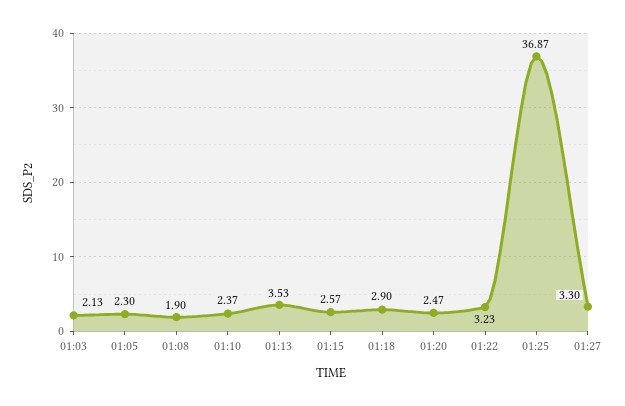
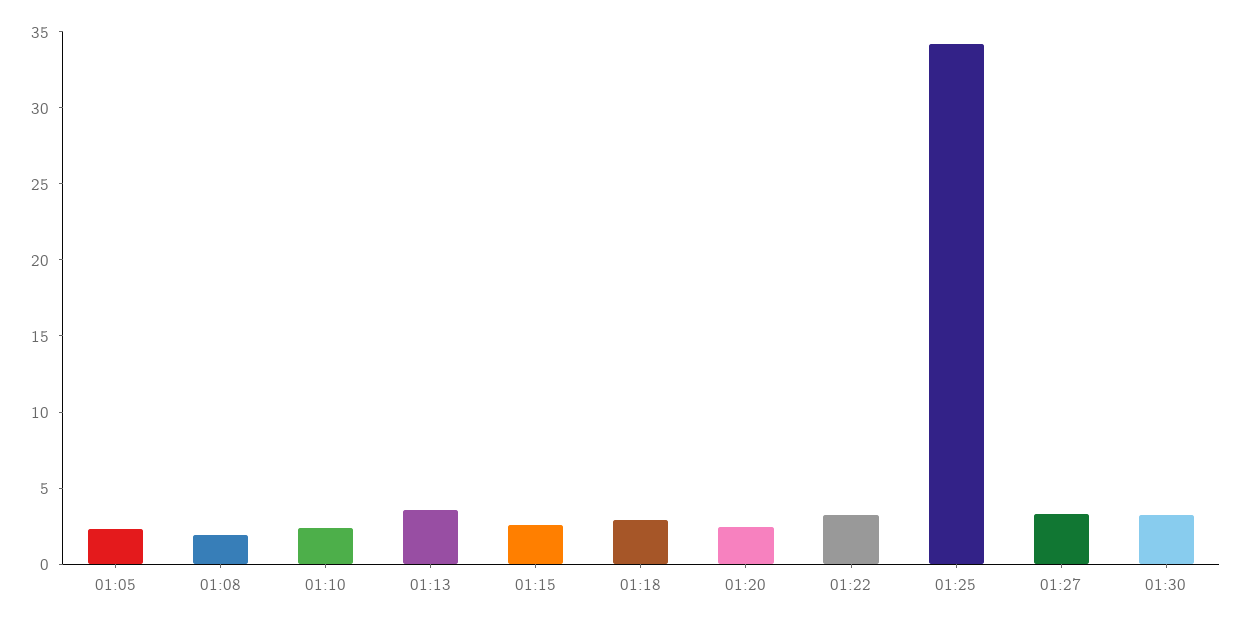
01:03: 2.13 -> none
01:25: 36.87 -> 34
01:30: none -> 3

